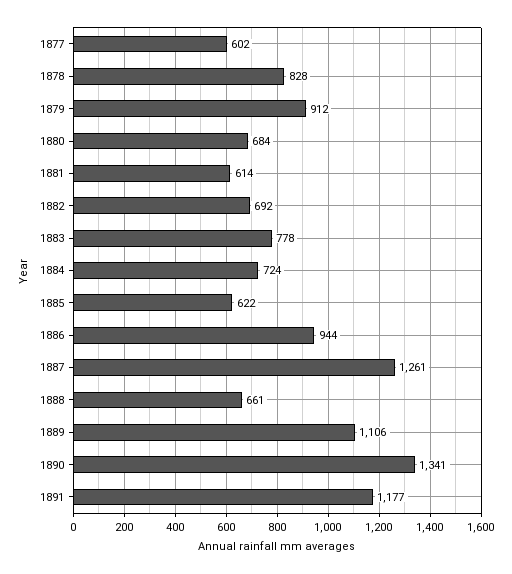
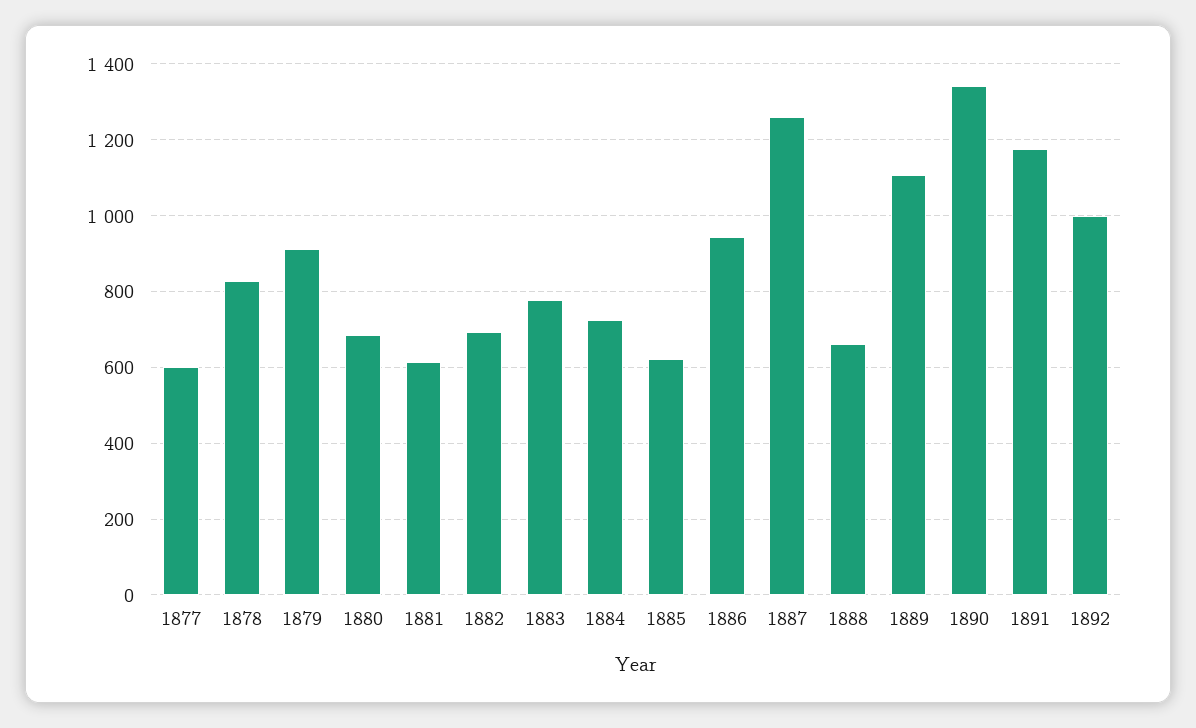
1892: none -> 1000

